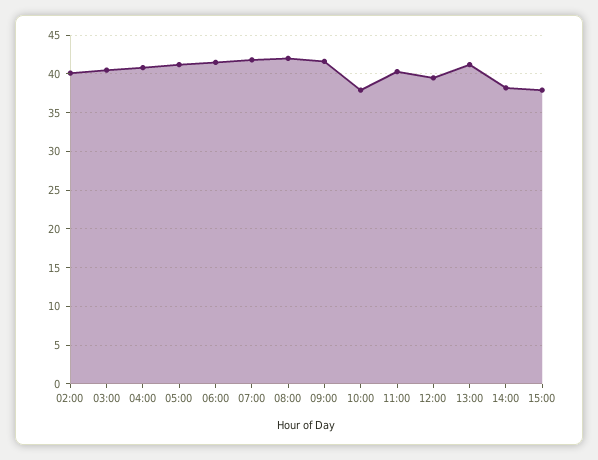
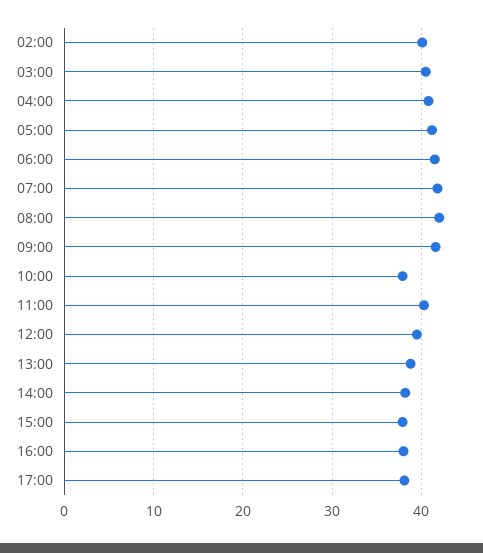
13:00: 41 -> 39
16:00: none -> 38
17:00: none -> 38

